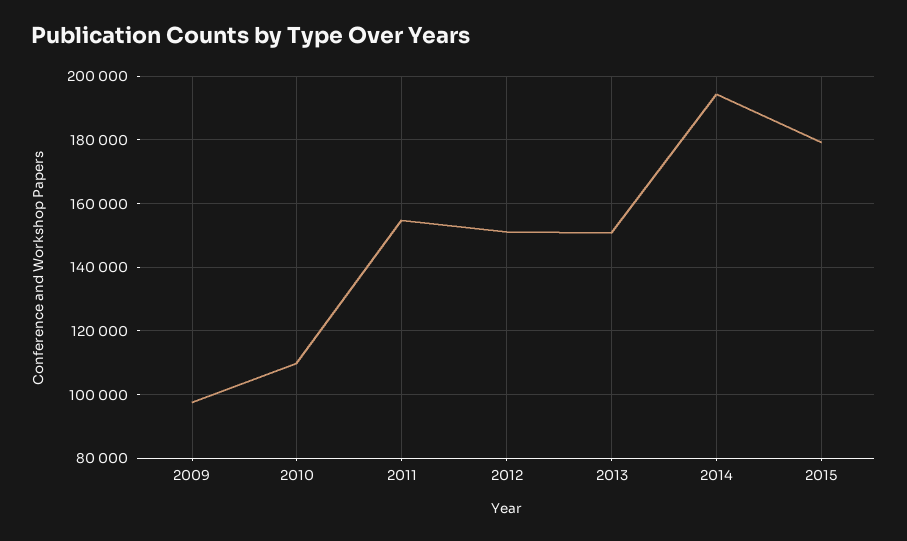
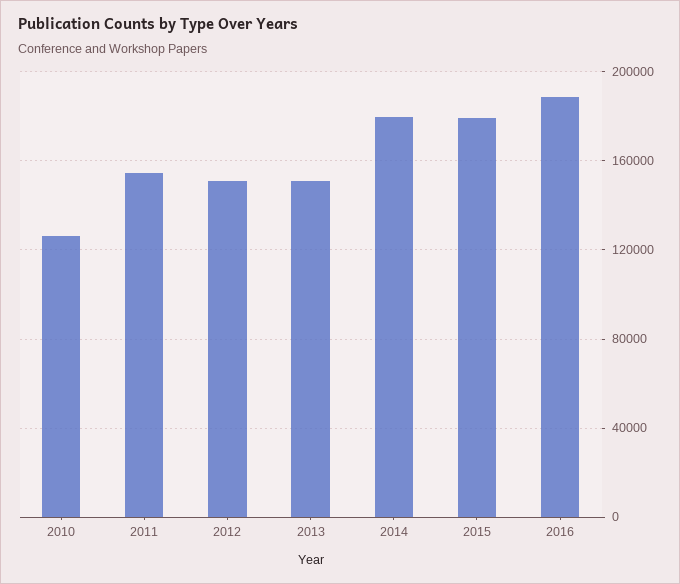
2009: 98000 -> none
2010: 110000 -> 125000
2014: 194000 -> 180000
2016: none -> 190000

